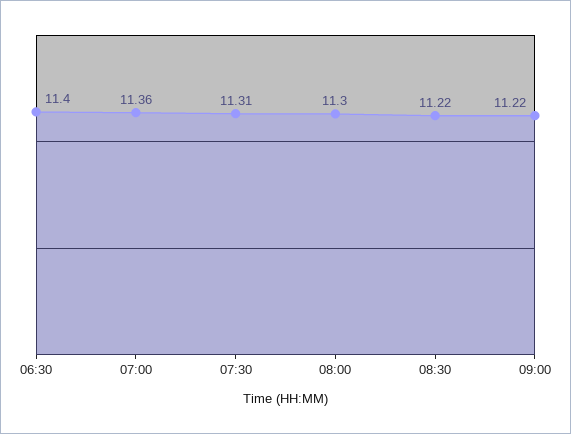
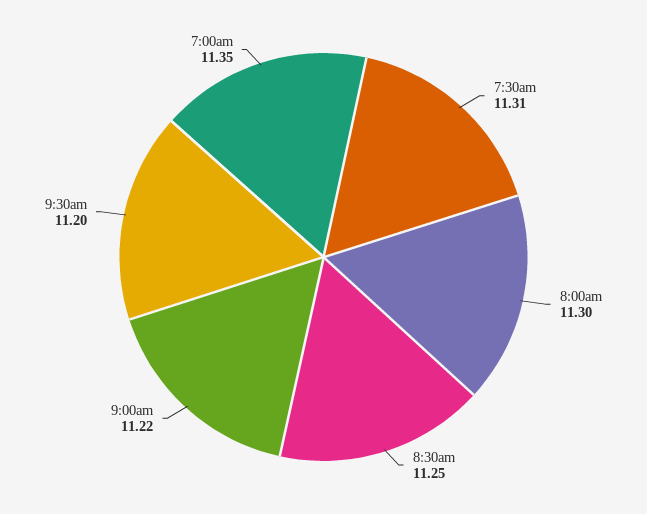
06:30: 11.4 -> none
07:00: 11.36 -> 11.35
08:30: 11.22 -> 11.25
9:30am: none -> 11.2

